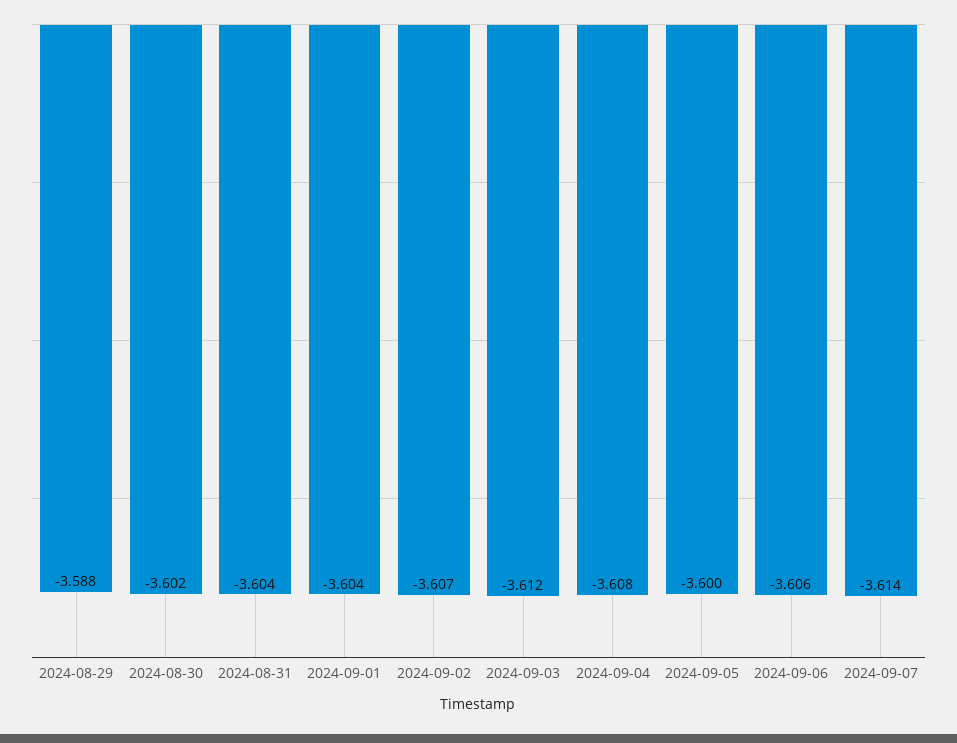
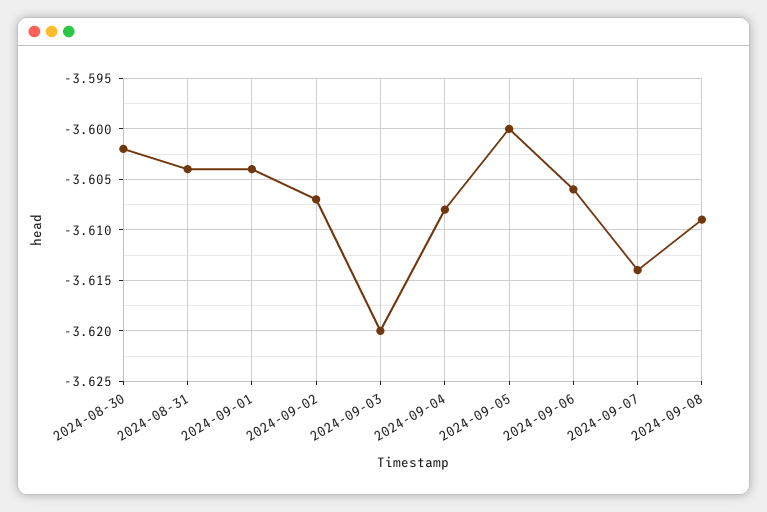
2024-08-29: -3.588 -> none
2024-09-03: -3.612 -> -3.62
2024-09-08: none -> -3.609

